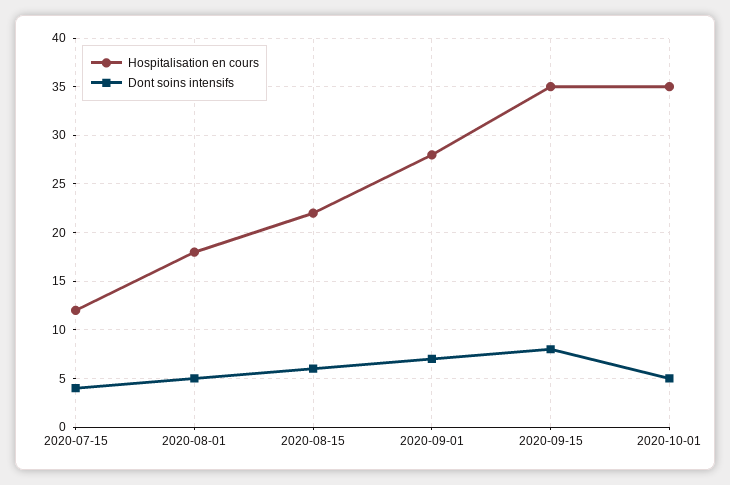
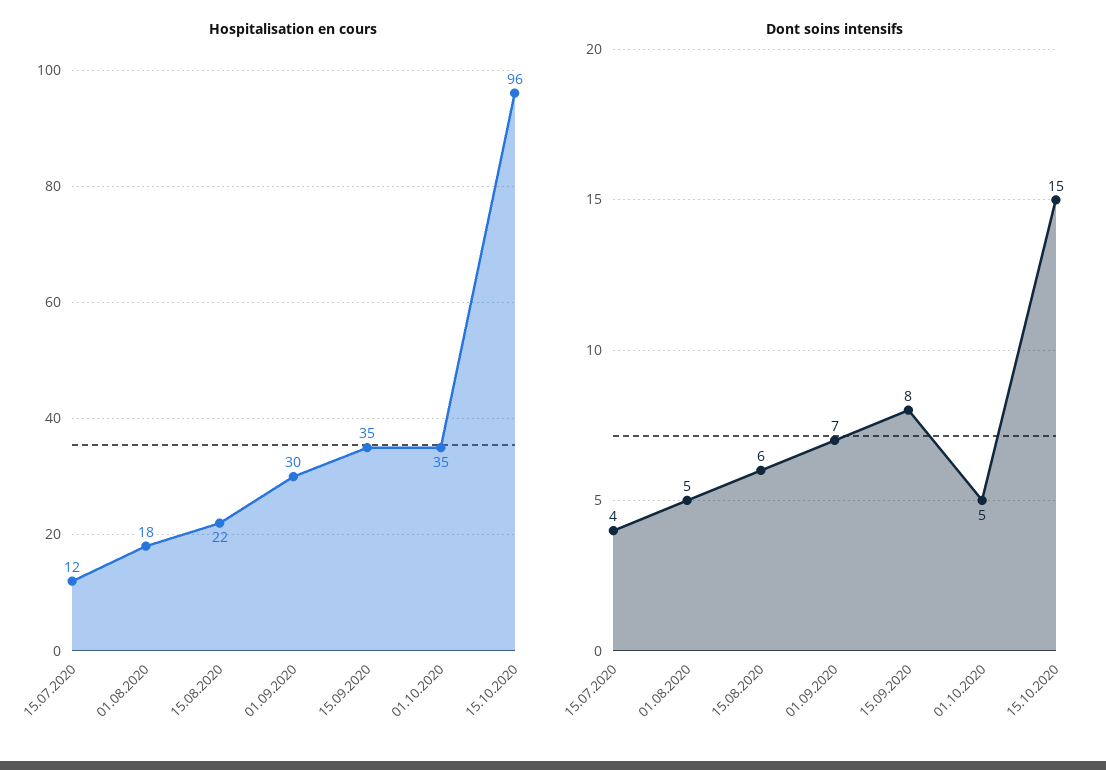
Hospitalisation en cours, 2020-09-01: 28 -> 30
Hospitalisation en cours, 15.10.2020: none -> 96
Dont soins intensifs, 15.10.2020: none -> 15

